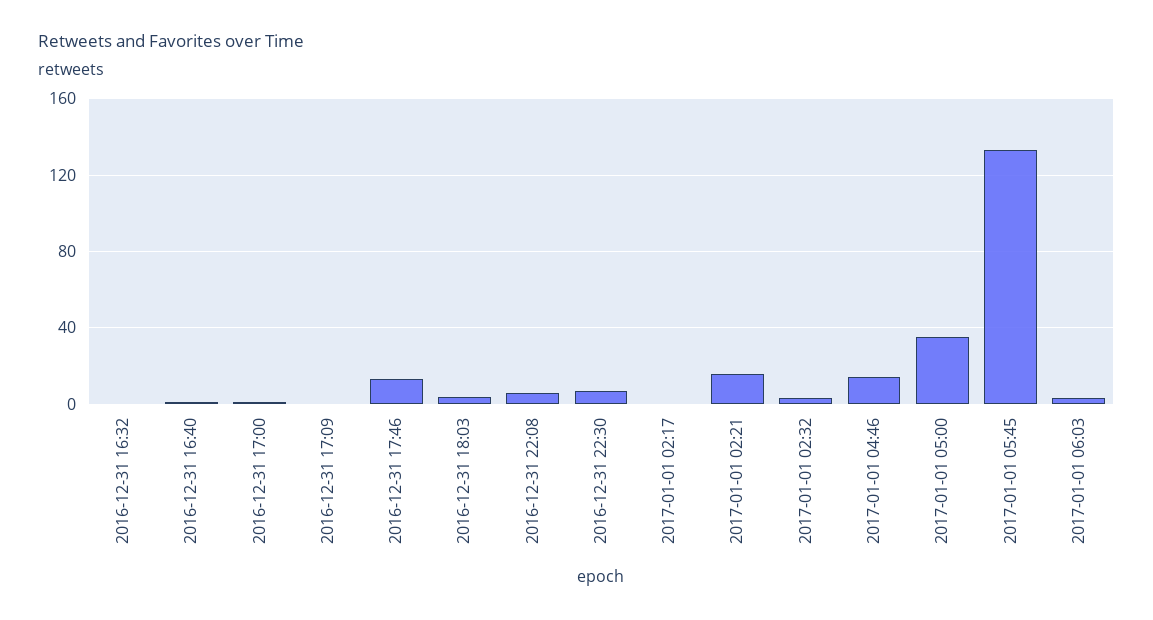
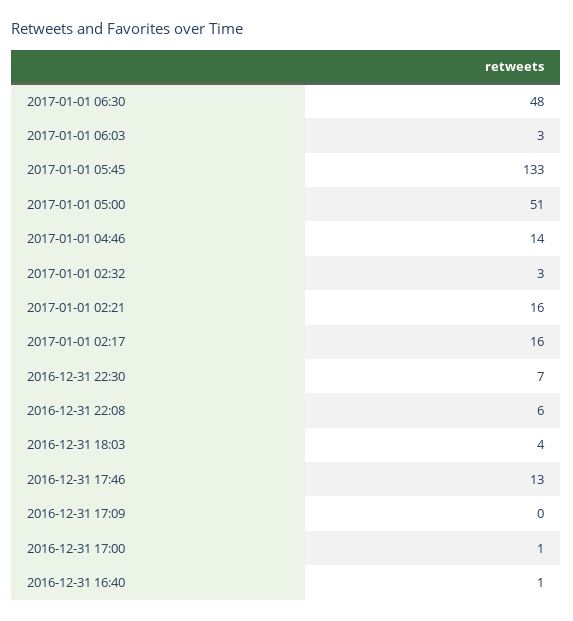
2016-12-31 16:32: 0 -> none
2017-01-01 02:17: 0 -> 16
2017-01-01 05:00: 35 -> 51
2017-01-01 06:30: none -> 48

